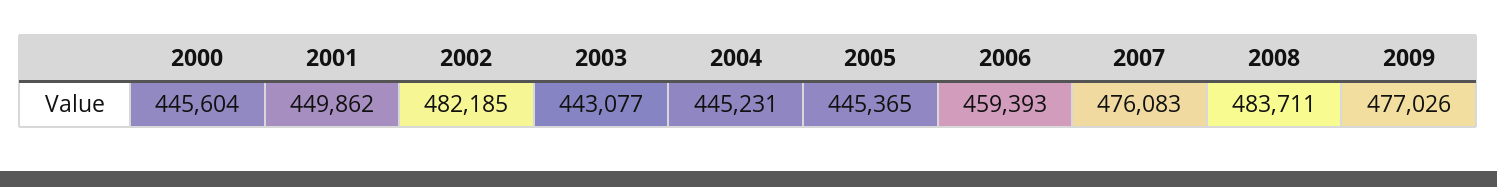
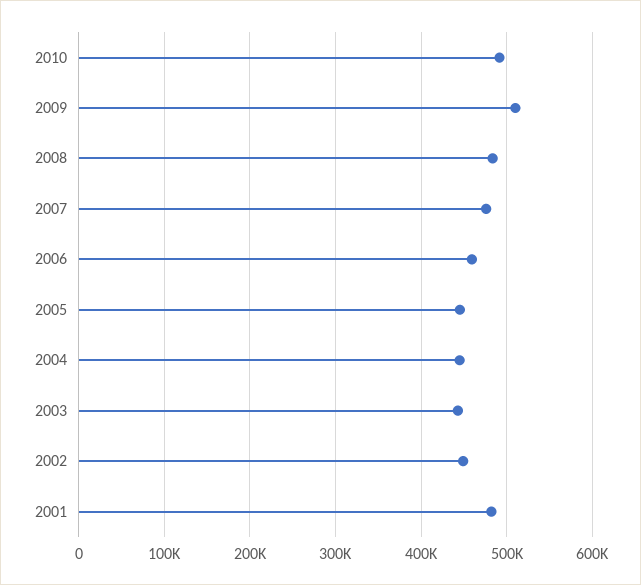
2000: 445604 -> none
2001: 449862 -> 480000
2002: 482185 -> 450000
2009: 477026 -> 510000
2010: none -> 490000

